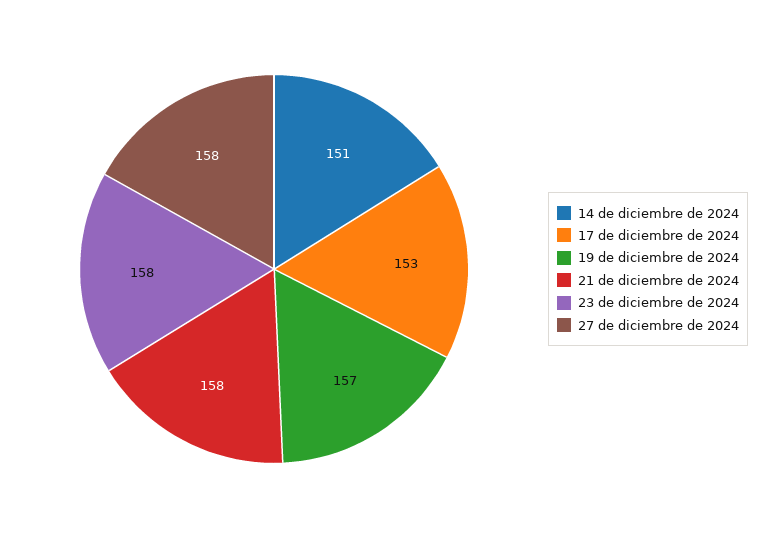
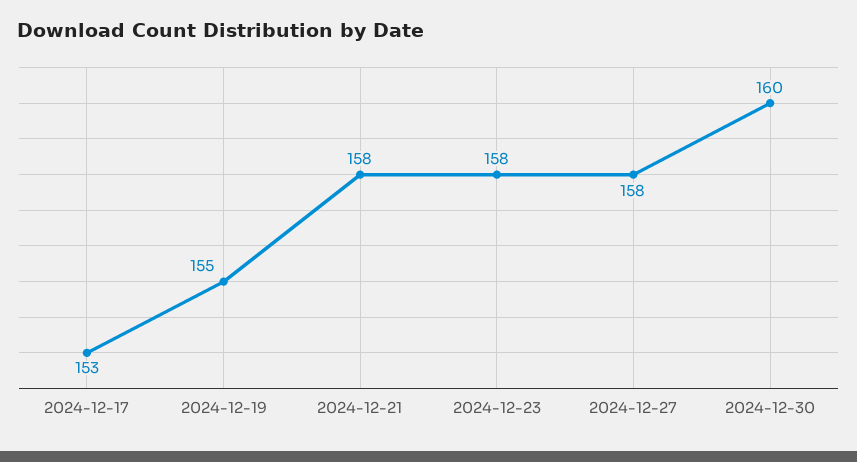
14 de diciembre de 2024: 151 -> none
19 de diciembre de 2024: 157 -> 155
2024-12-30: none -> 160

